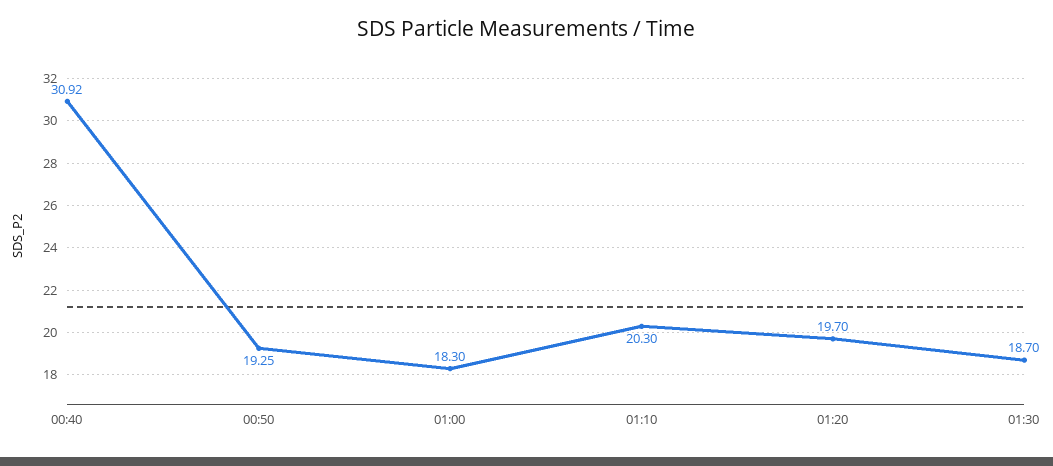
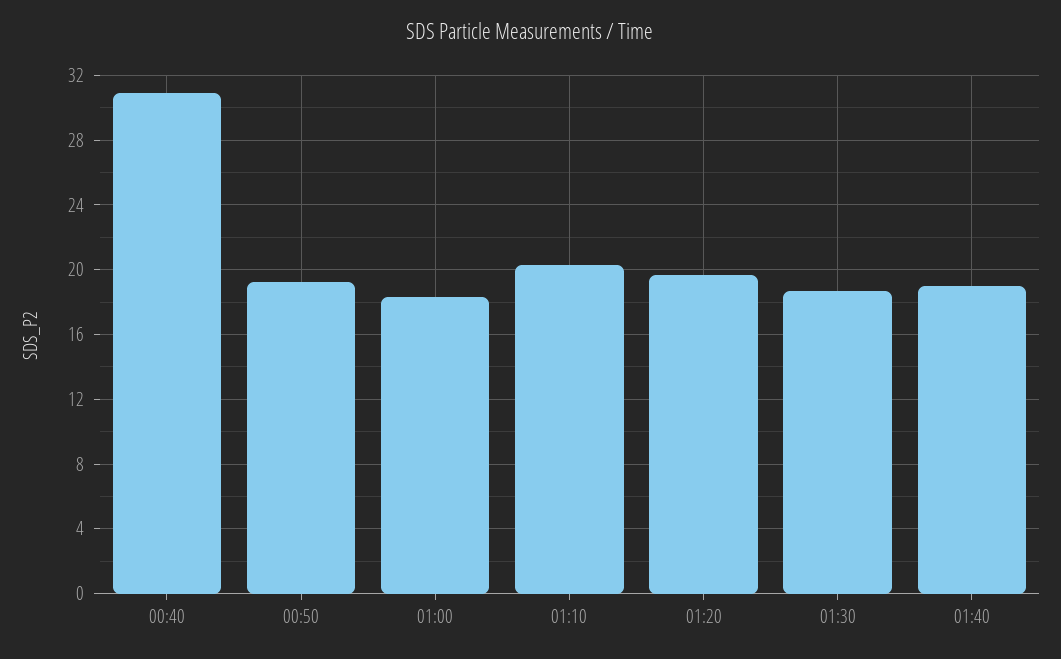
01:40: none -> 19

